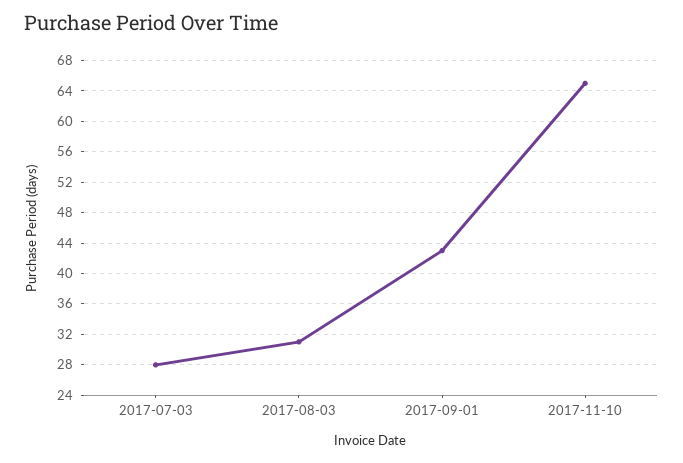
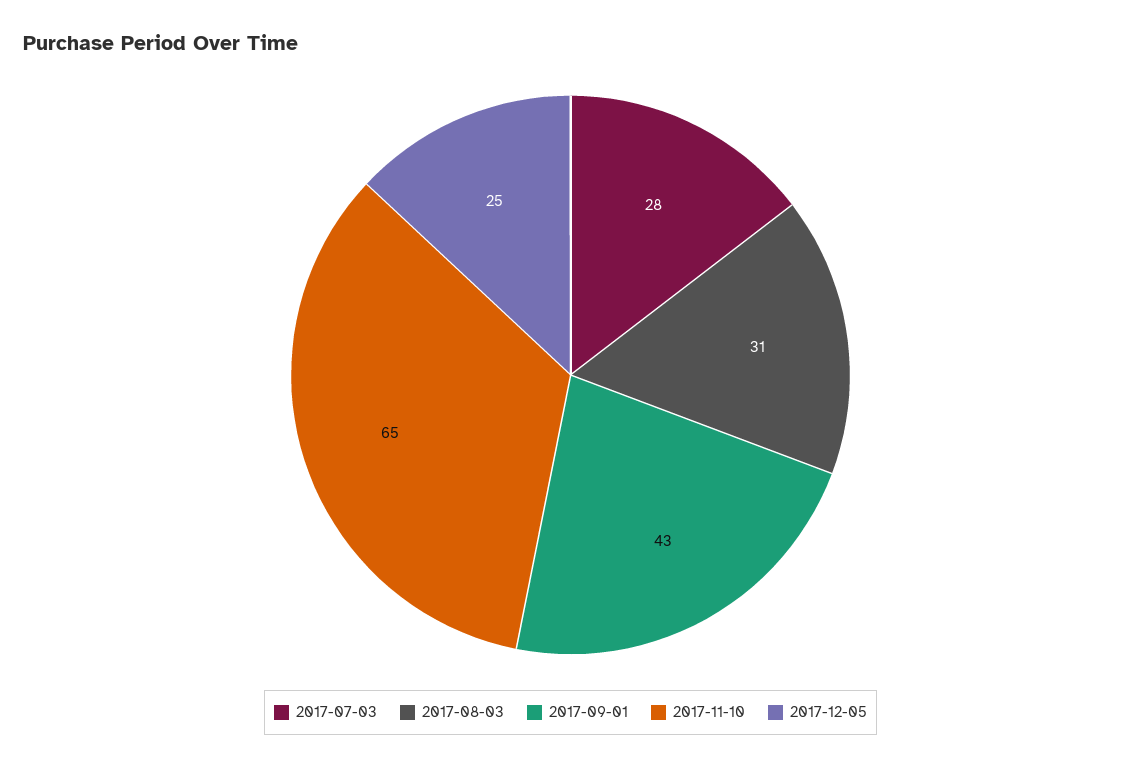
2017-12-05: none -> 25

